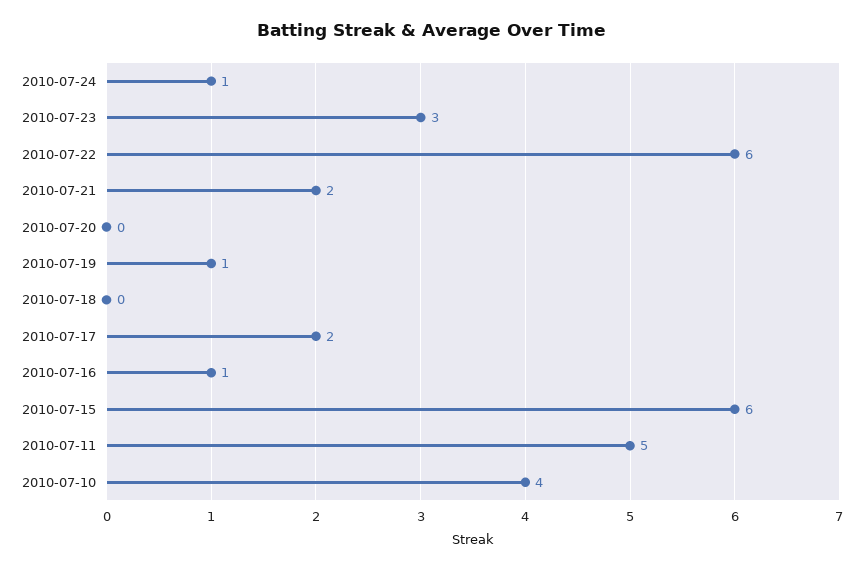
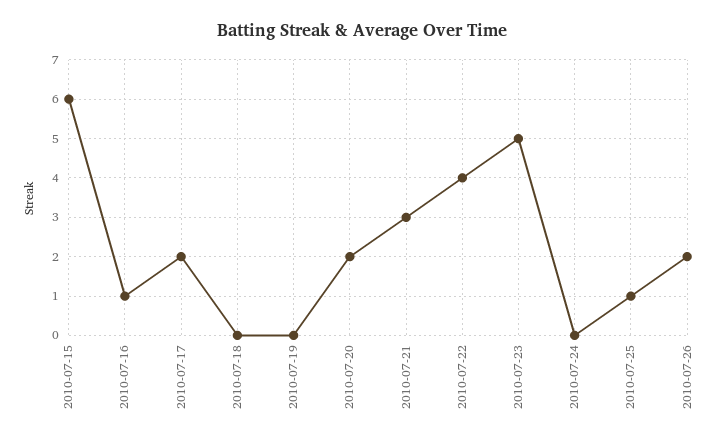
2010-07-24: 1 -> 0
2010-07-23: 3 -> 5
2010-07-22: 6 -> 4
2010-07-21: 2 -> 3
2010-07-20: 0 -> 2
2010-07-19: 1 -> 0
2010-07-11: 5 -> none
2010-07-10: 4 -> none
2010-07-25: none -> 1
2010-07-26: none -> 2

